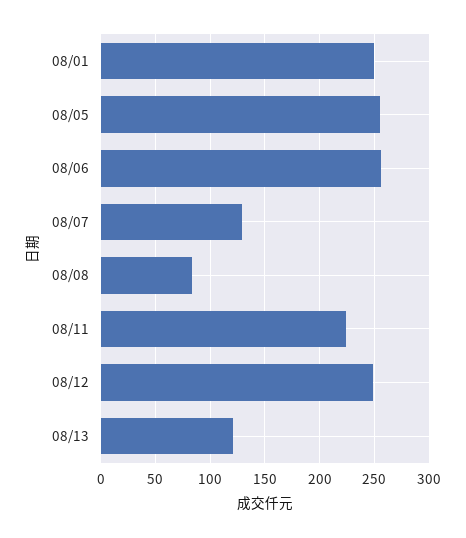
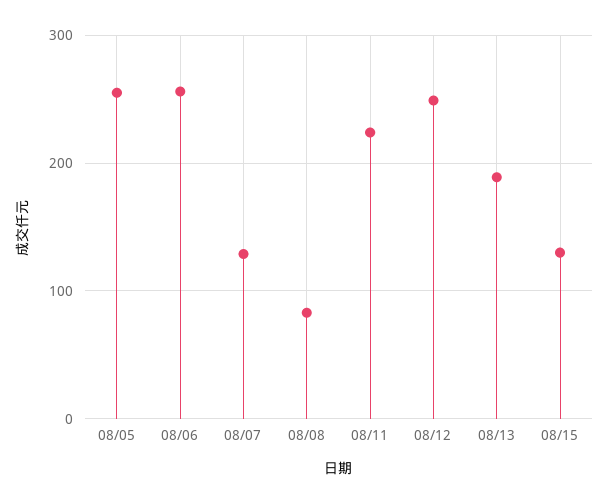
08/01: 250 -> none
08/13: 120 -> 190
08/15: none -> 130

